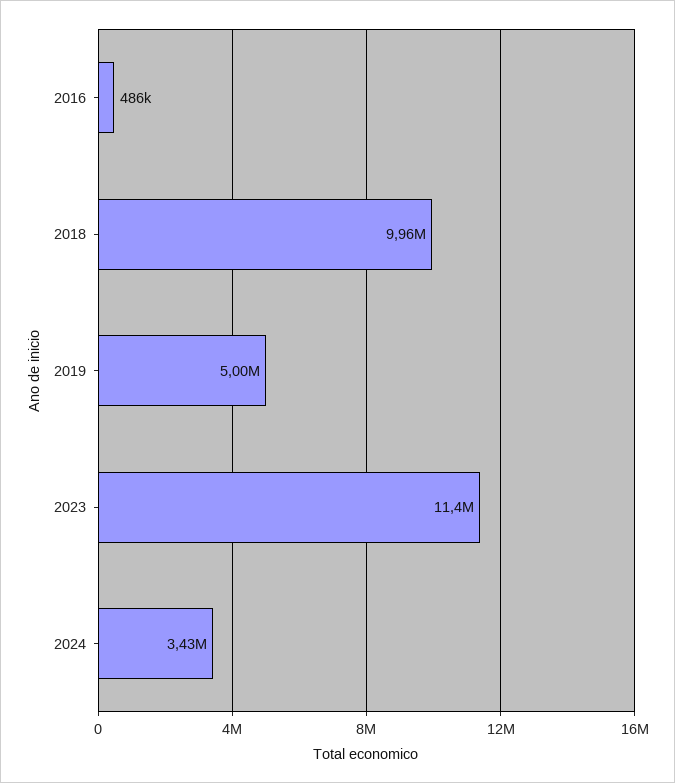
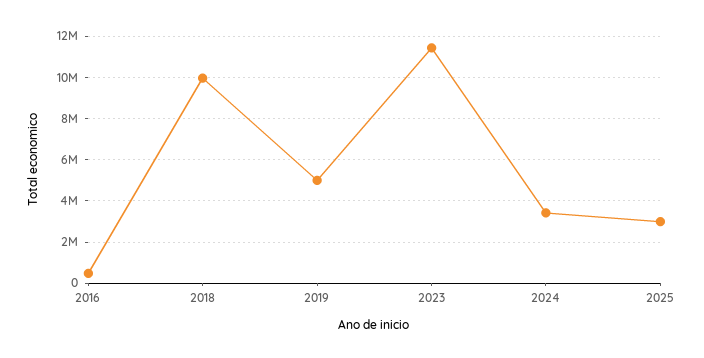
2025: none -> 3000000

